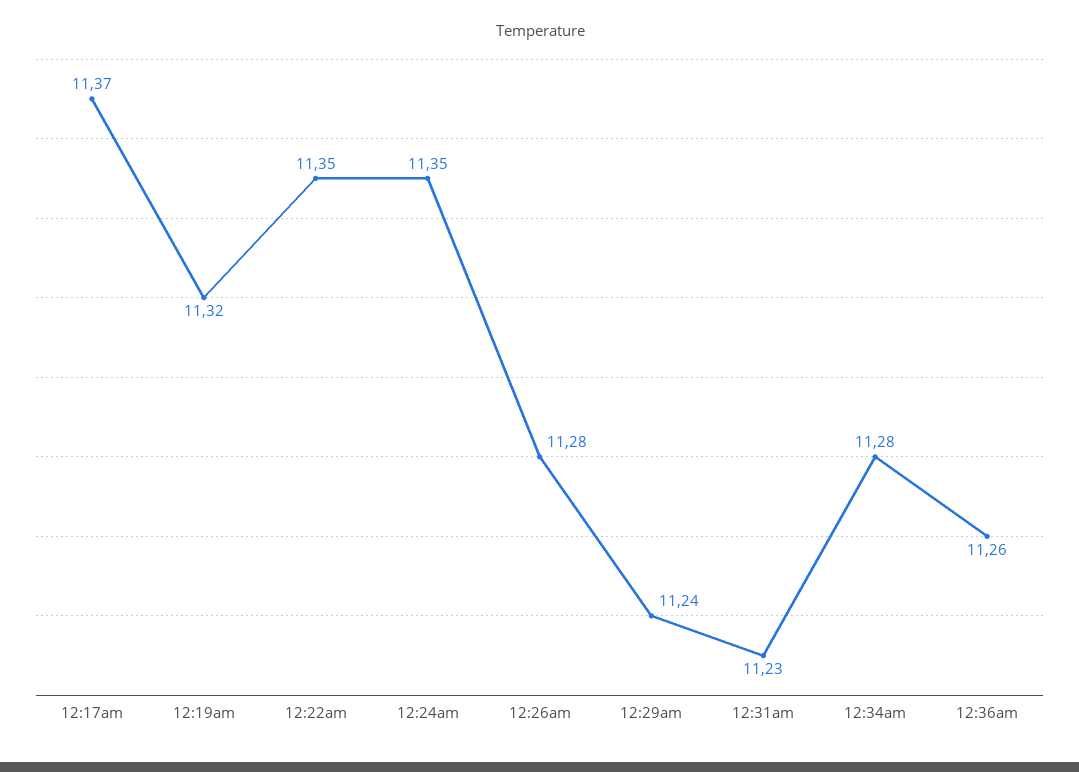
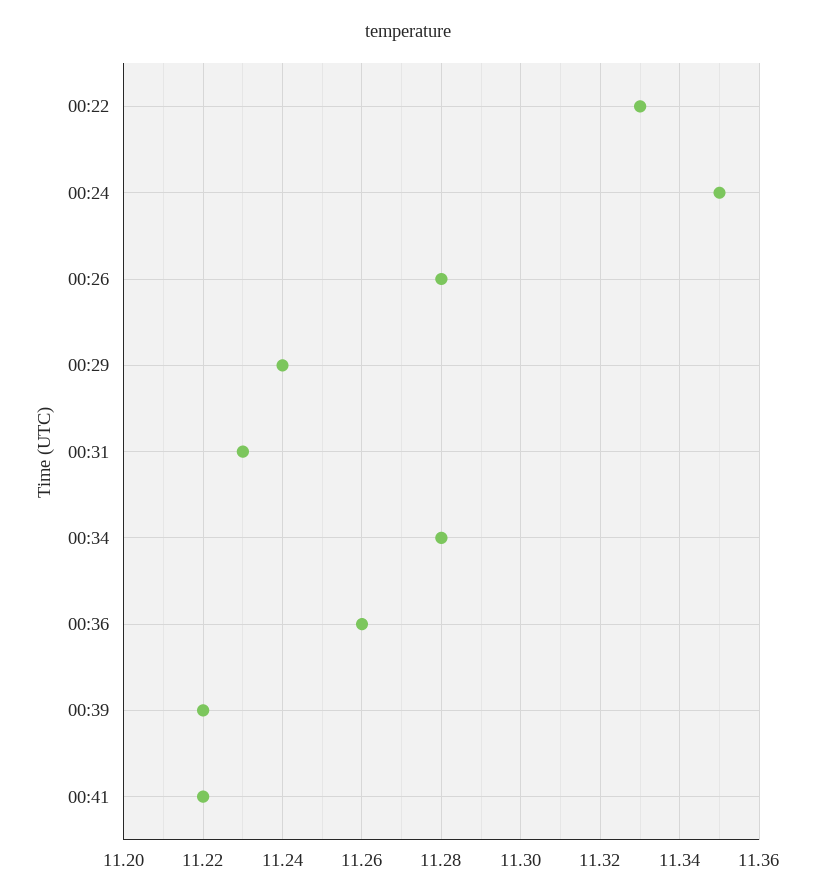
12:17am: 11.37 -> none
12:19am: 11.32 -> none
12:22am: 11.35 -> 11.33
00:39: none -> 11.22
00:41: none -> 11.22

